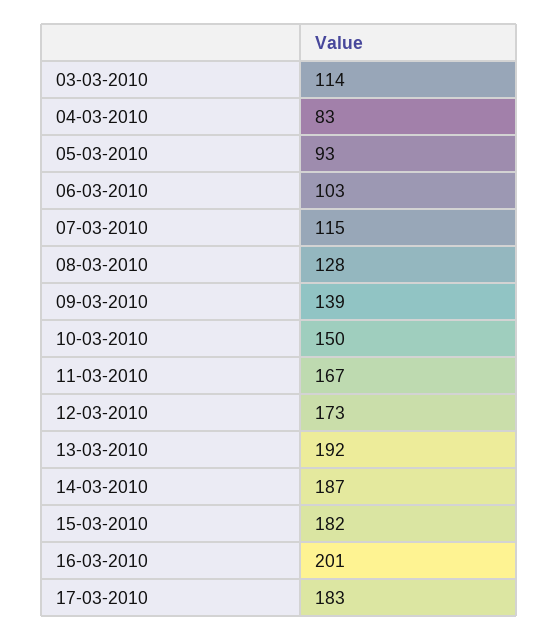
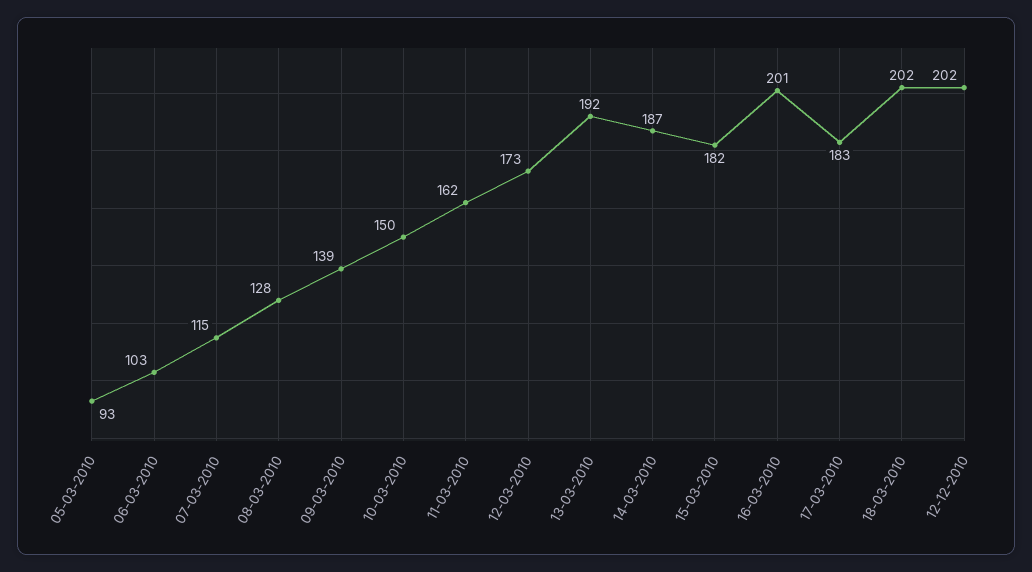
03-03-2010: 114 -> none
04-03-2010: 83 -> none
11-03-2010: 167 -> 162
18-03-2010: none -> 202
12-12-2010: none -> 202

